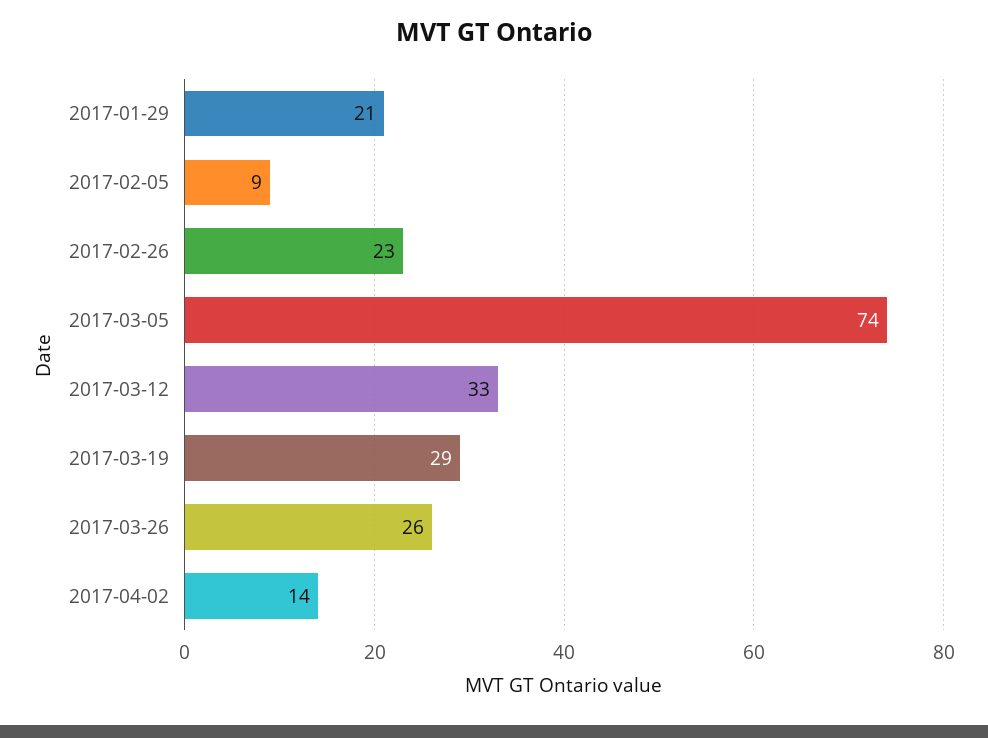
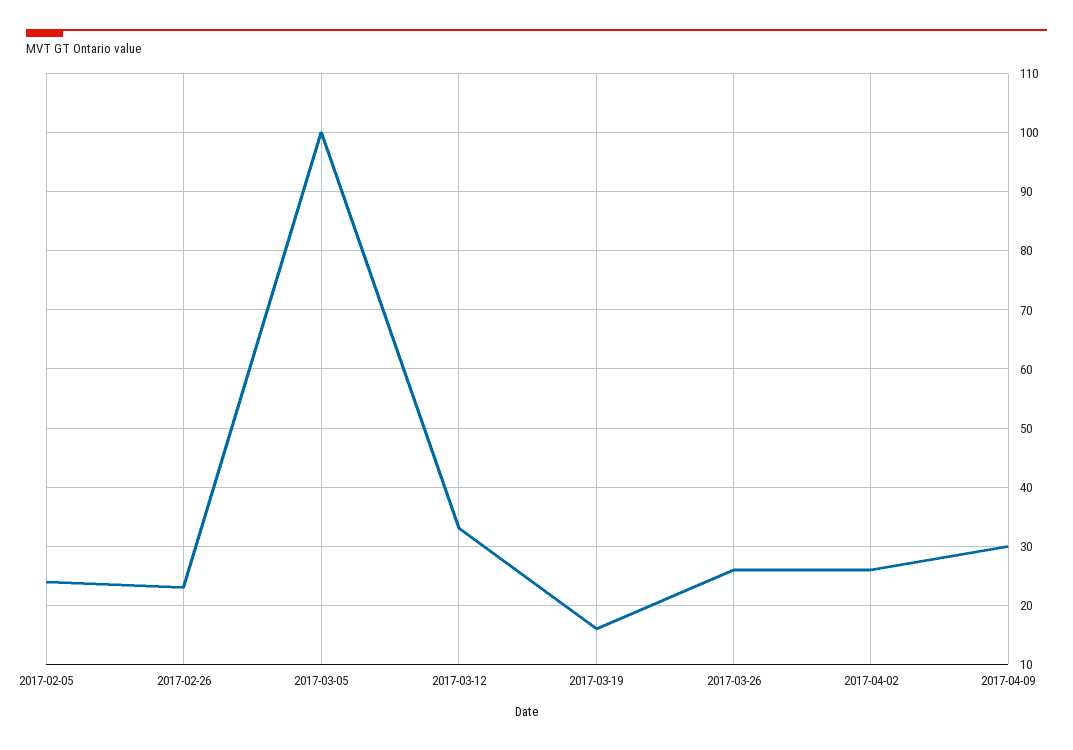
2017-01-29: 21 -> none
2017-02-05: 9 -> 25
2017-03-05: 74 -> 100
2017-03-19: 29 -> 15
2017-04-02: 14 -> 25
2017-04-09: none -> 30

